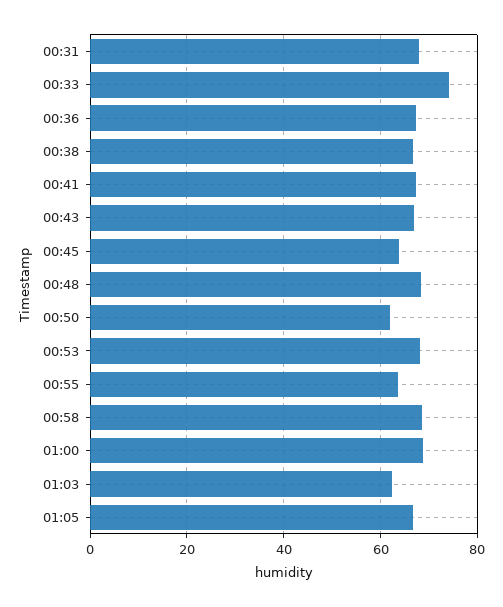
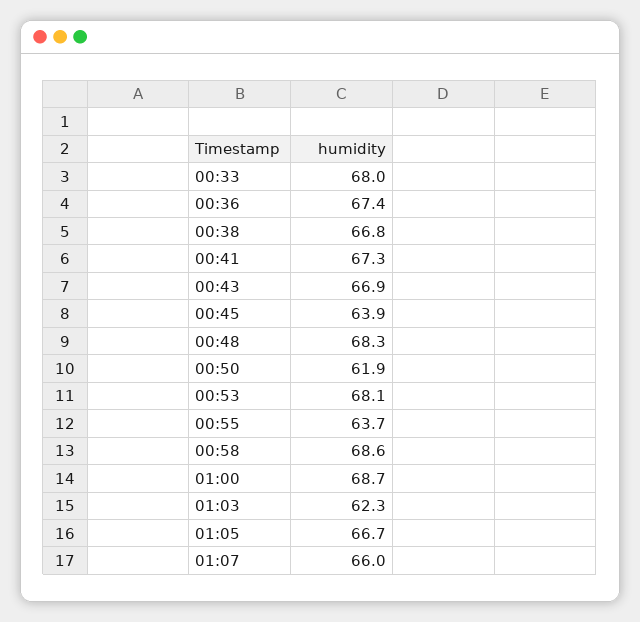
00:31: 68 -> none
00:33: 74 -> 68
01:07: none -> 66

